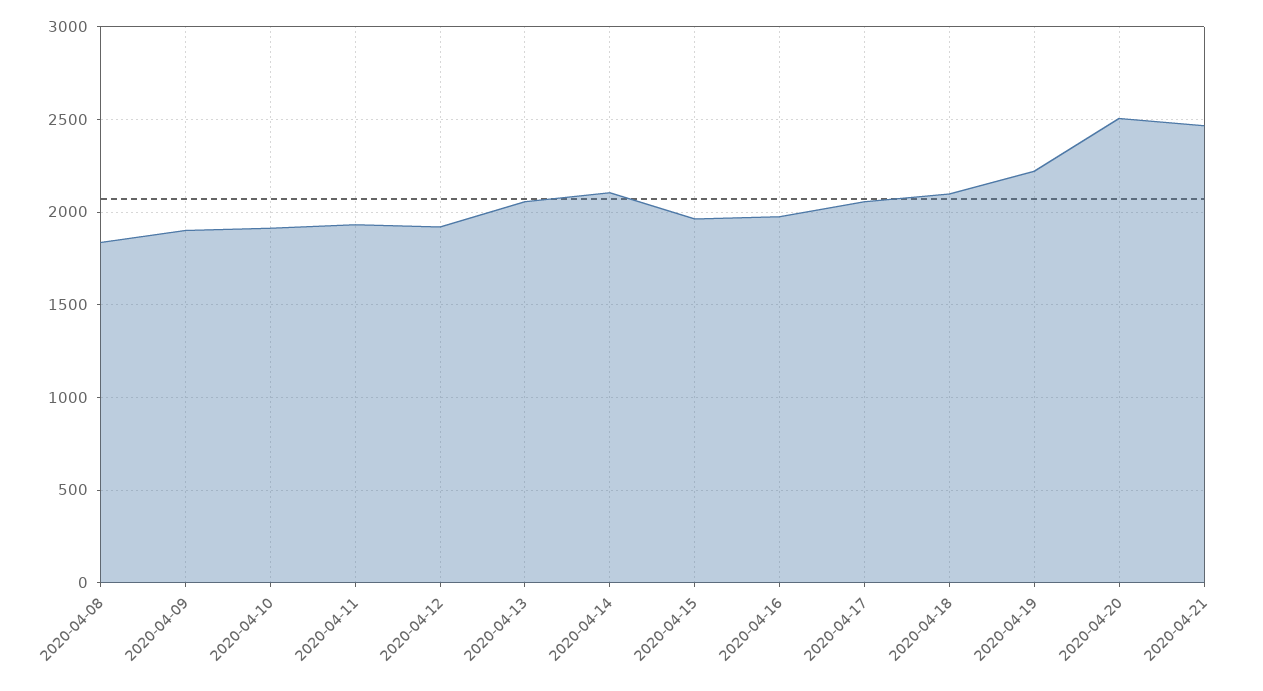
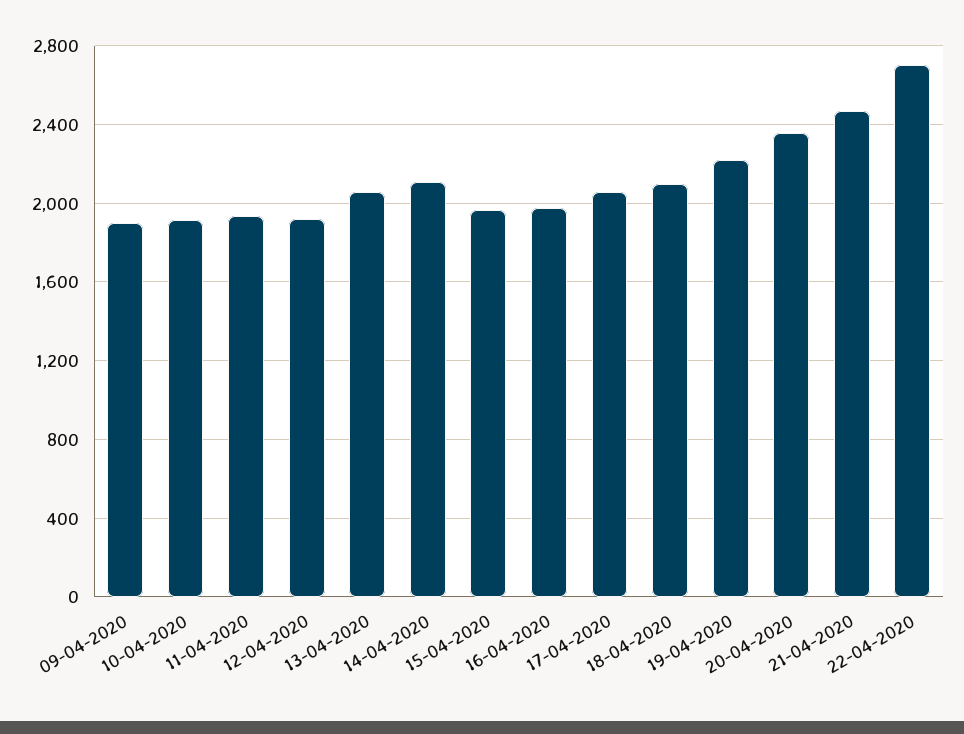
2020-04-08: 1850 -> none
2020-04-20: 2500 -> 2350
22-04-2020: none -> 2700

